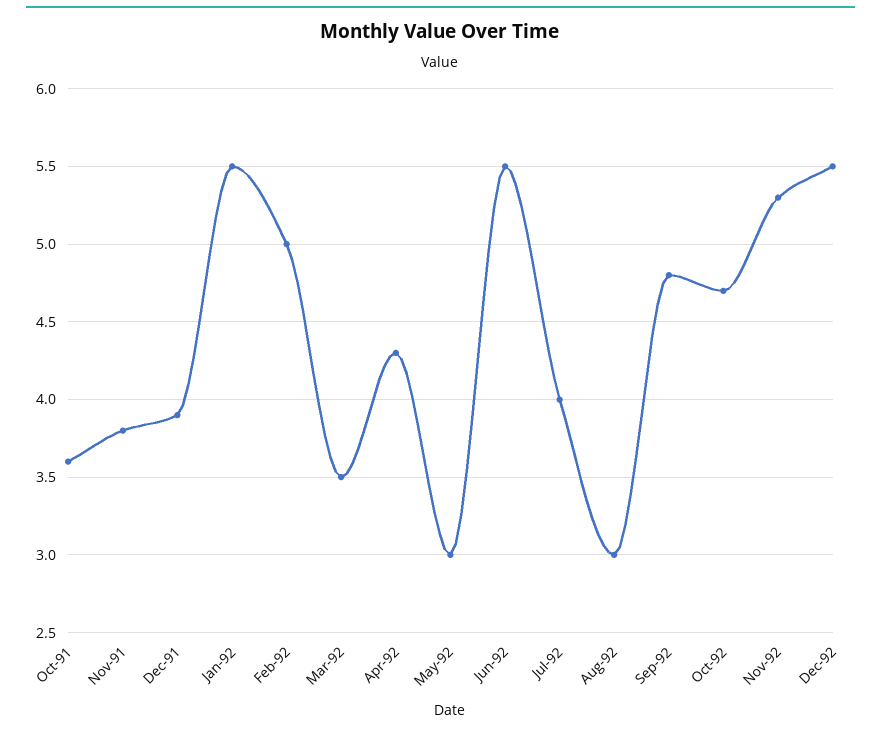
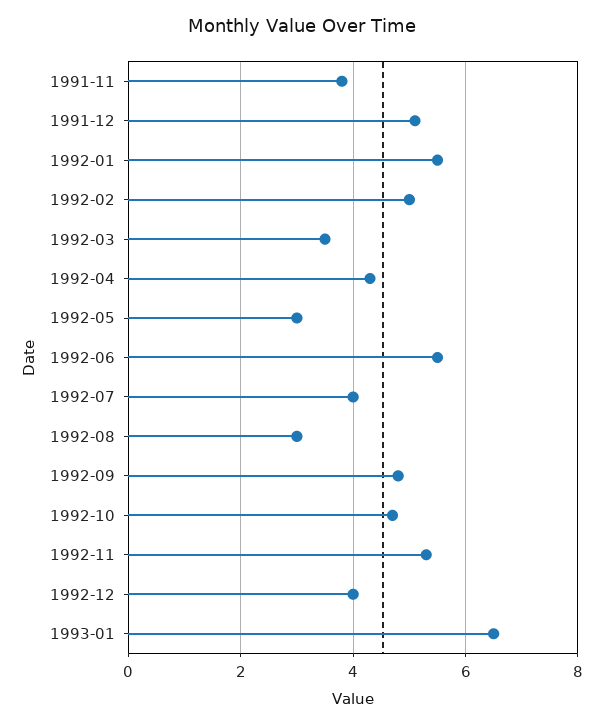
Oct-91: 3.6 -> none
Dec-91: 3.9 -> 5
Dec-92: 5.5 -> 4
1993-01: none -> 6.5

